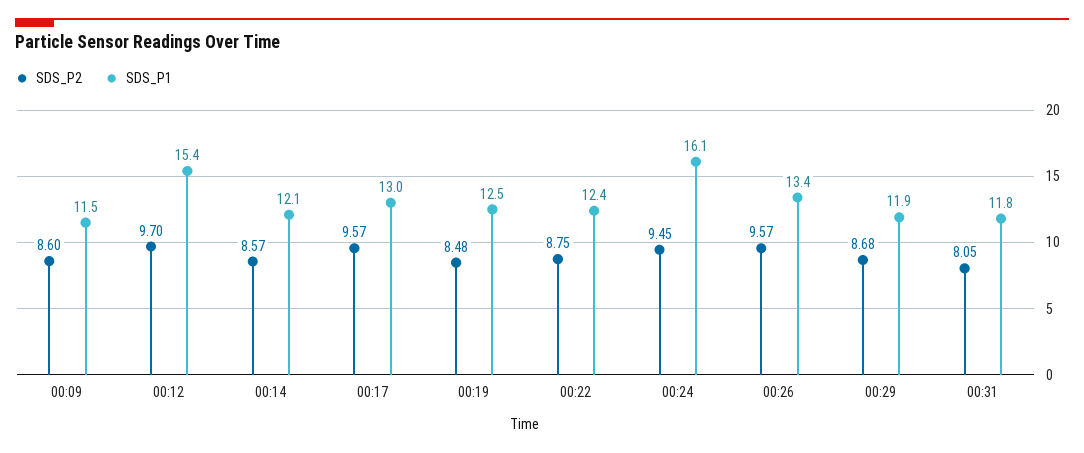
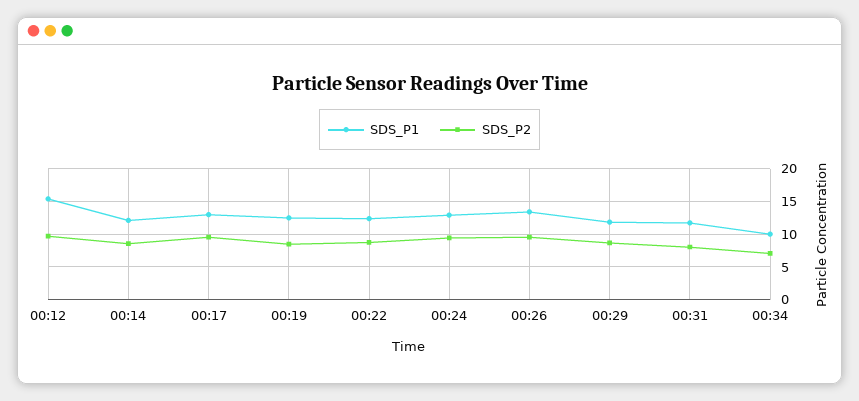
SDS_P2, 00:09: 8.6 -> none
SDS_P1, 00:09: 11.5 -> none
SDS_P1, 00:24: 16.1 -> 13
SDS_P1, 00:34: none -> 10
SDS_P2, 00:34: none -> 7

